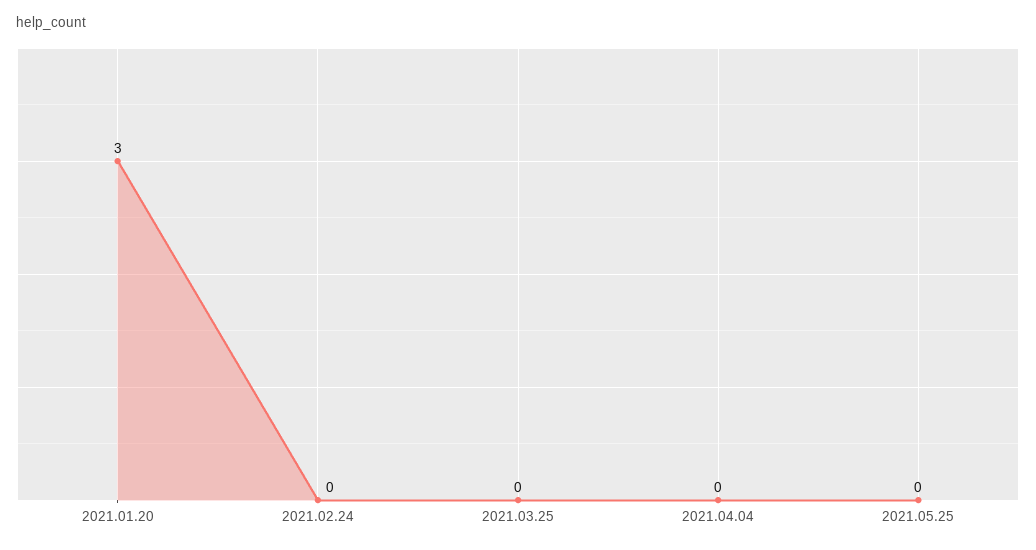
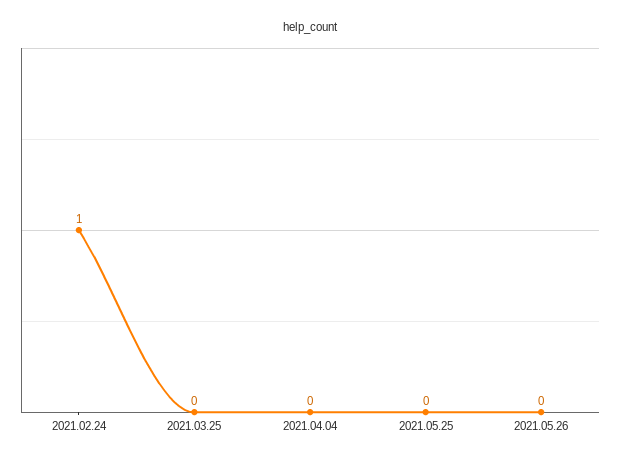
2021.01.20: 3 -> none
2021.02.24: 0 -> 1
2021.05.26: none -> 0

